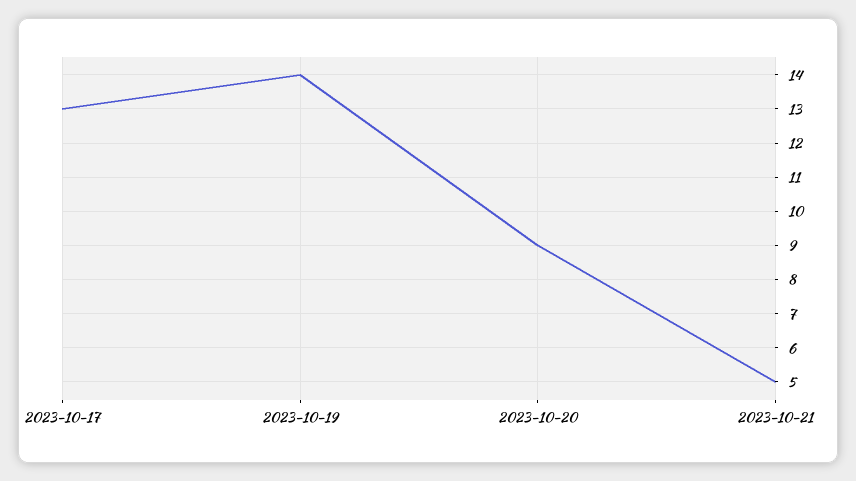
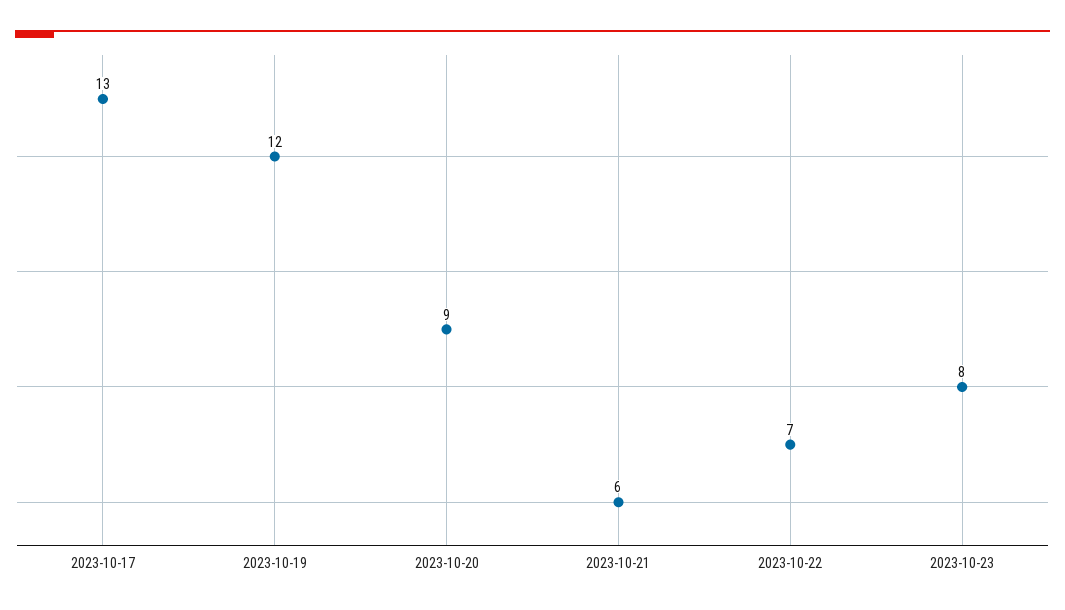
2023-10-19: 14 -> 12
2023-10-21: 5 -> 6
2023-10-22: none -> 7
2023-10-23: none -> 8

